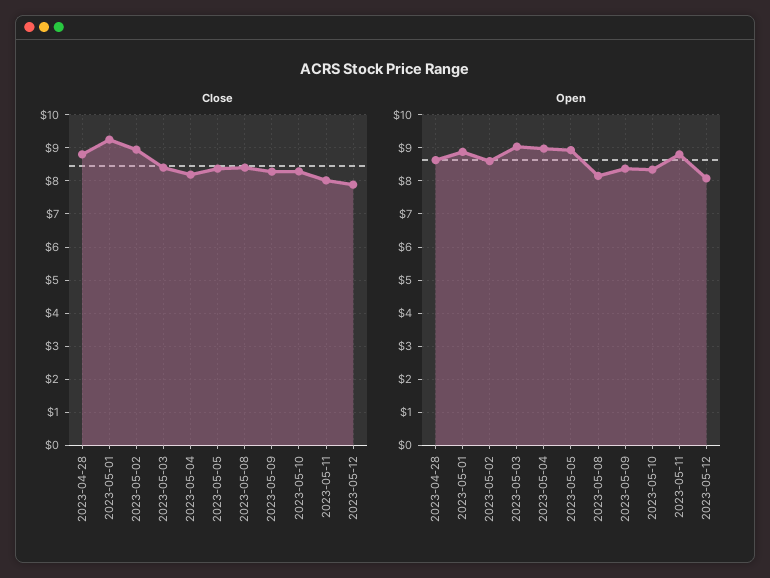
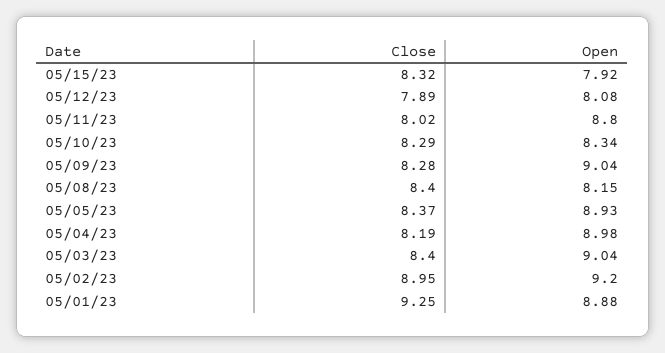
Close, 2023-04-28: 8.8 -> none
Open, 2023-04-28: 8.6 -> none
Open, 2023-05-02: 8.6 -> 9.2
Open, 2023-05-09: 8.4 -> 9.04
Close, 05/15/23: none -> 8.32
Open, 05/15/23: none -> 7.92

